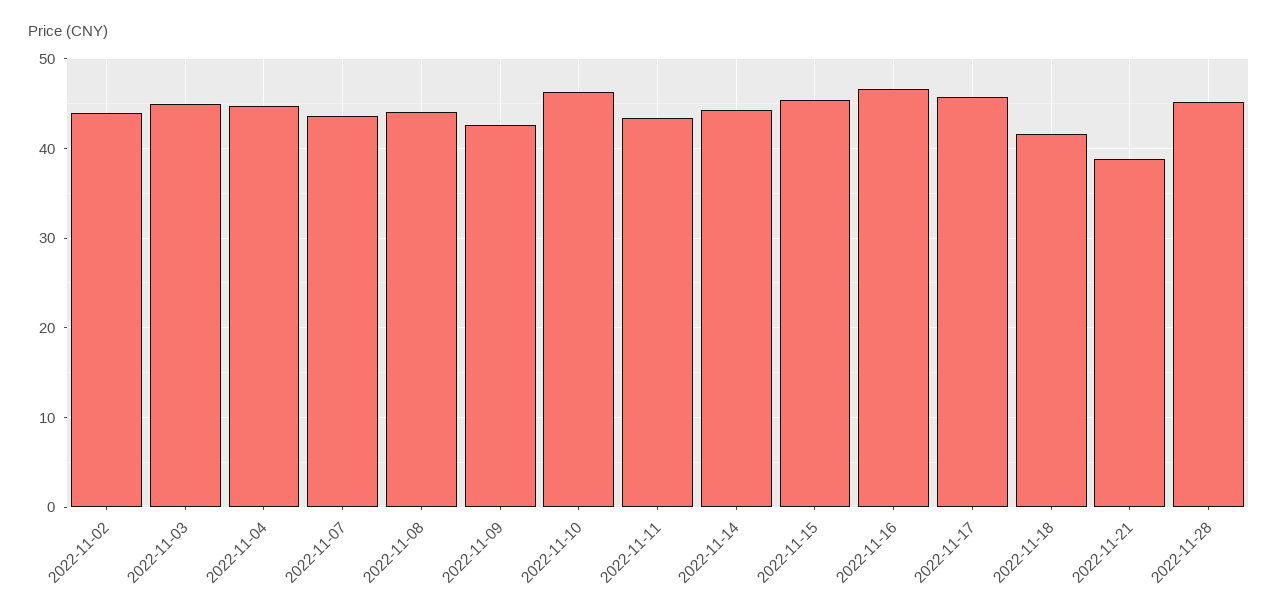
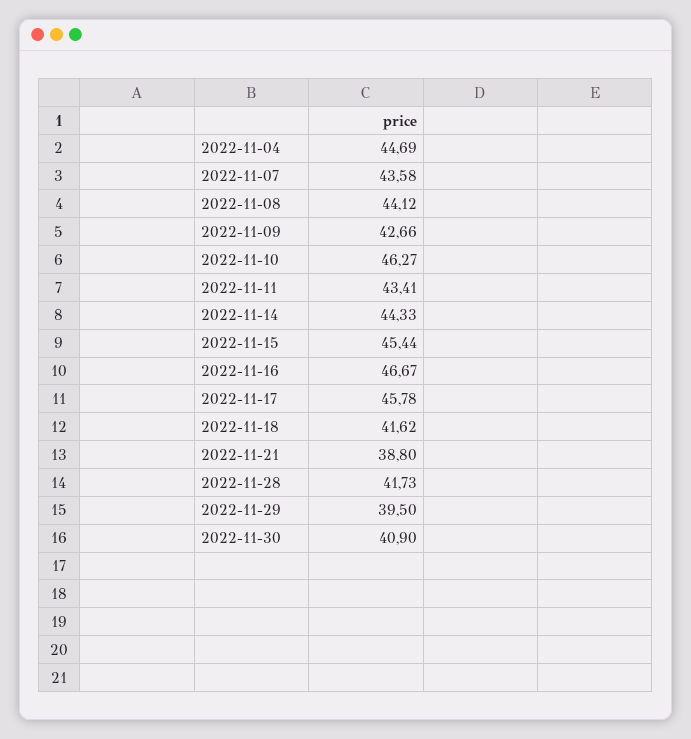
2022-11-02: 44 -> none
2022-11-03: 45 -> none
2022-11-28: 45 -> 41.73
2022-11-29: none -> 39.5
2022-11-30: none -> 40.9

